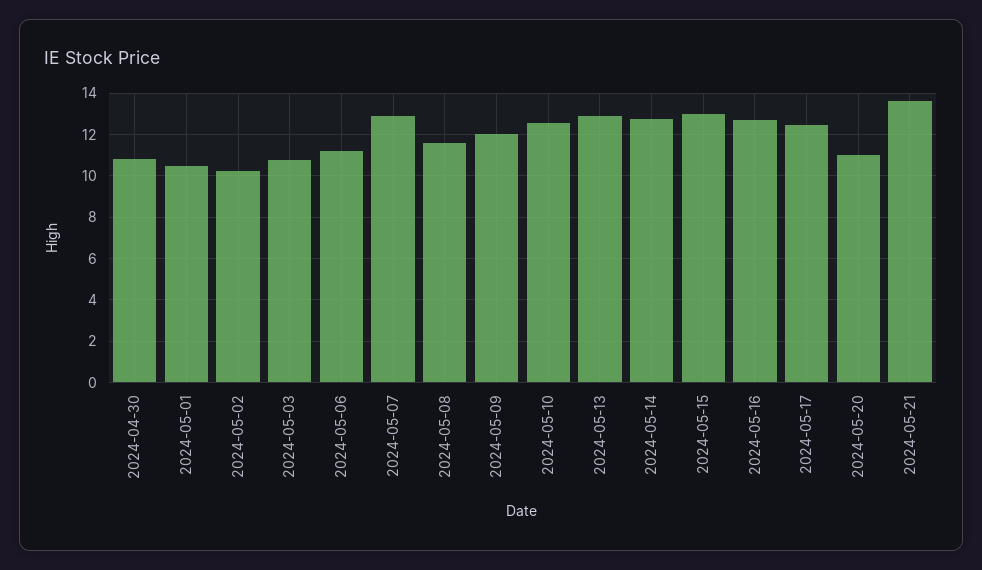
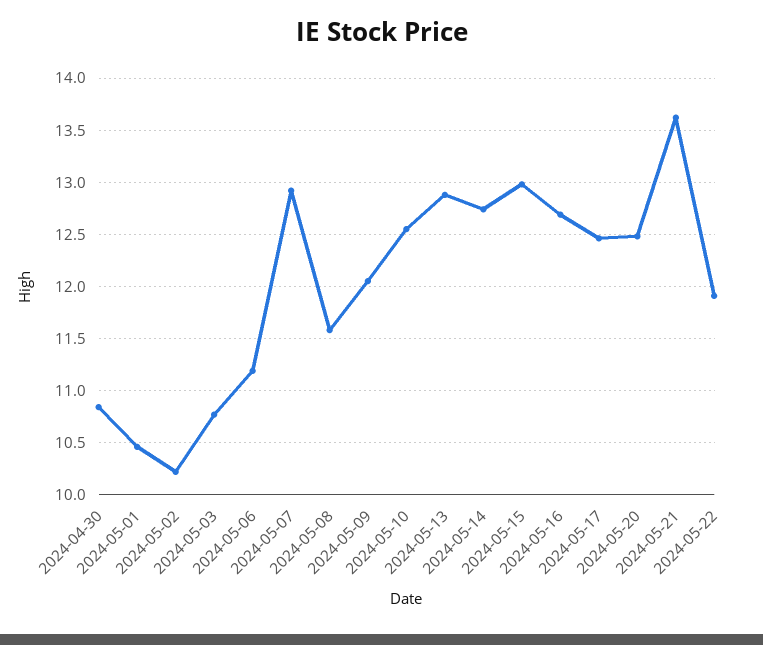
2024-05-20: 11 -> 12.5
2024-05-22: none -> 11.9

